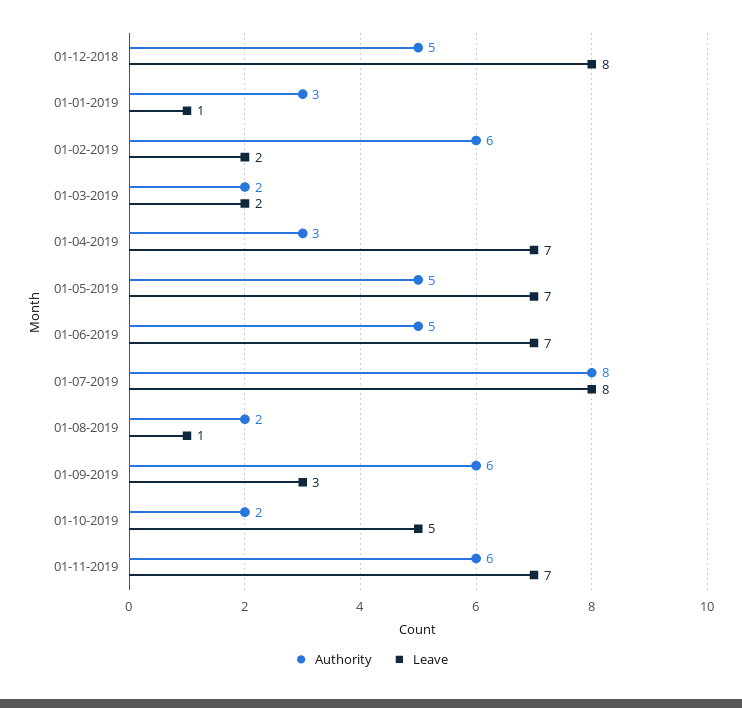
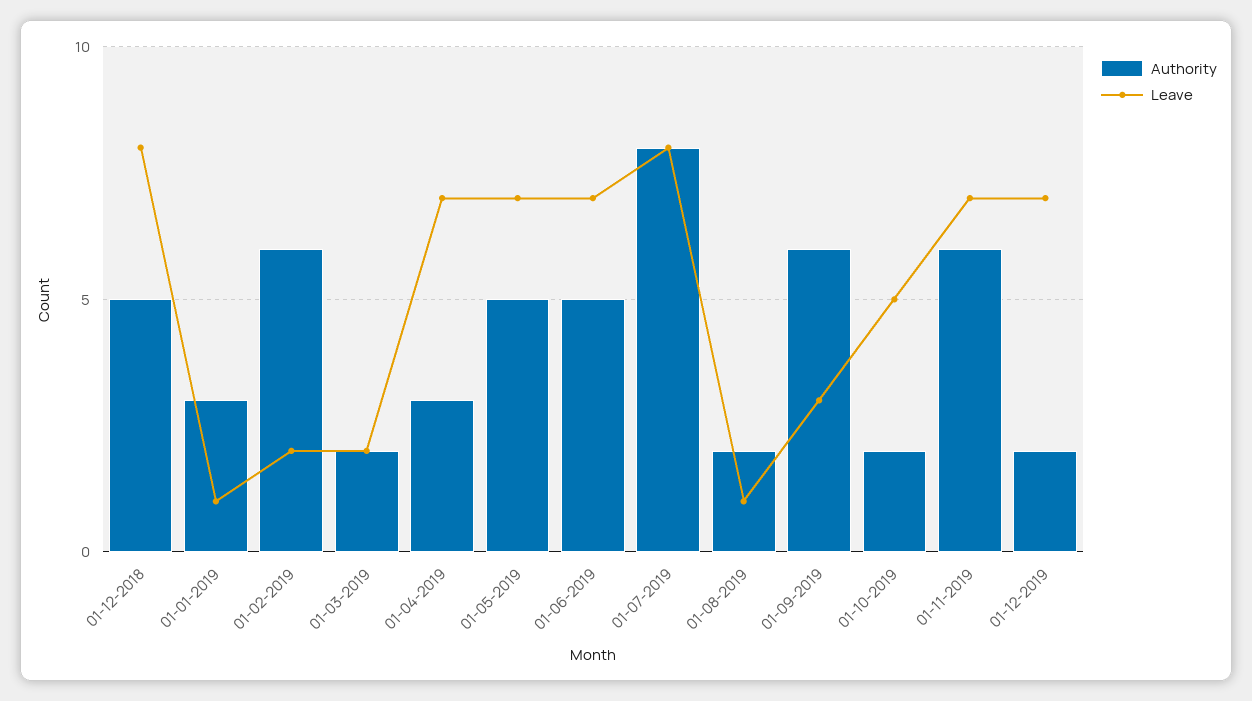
Authority, 01-12-2019: none -> 2
Leave, 01-12-2019: none -> 7

